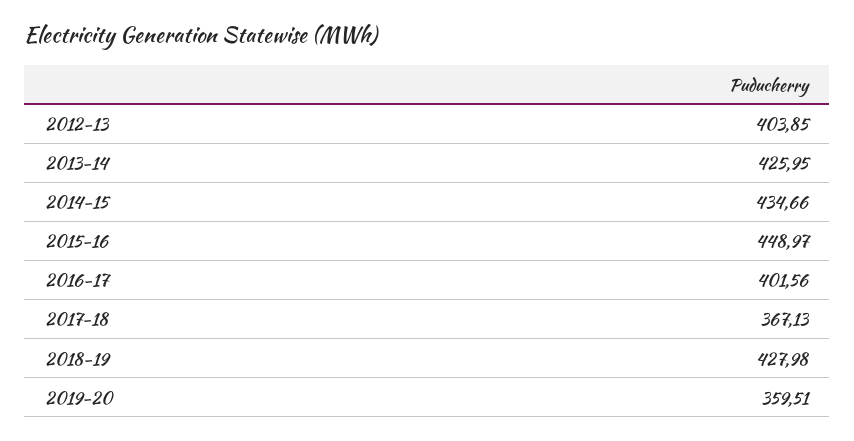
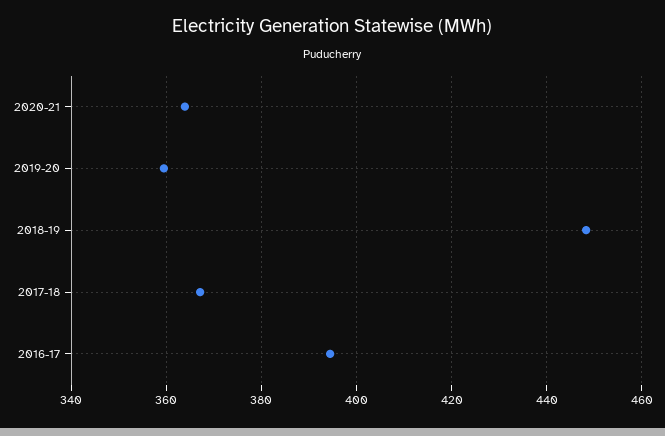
2012-13: 403.85 -> none
2013-14: 425.95 -> none
2014-15: 434.66 -> none
2015-16: 448.97 -> none
2016-17: 401.56 -> 394
2018-19: 427.98 -> 448
2020-21: none -> 364

